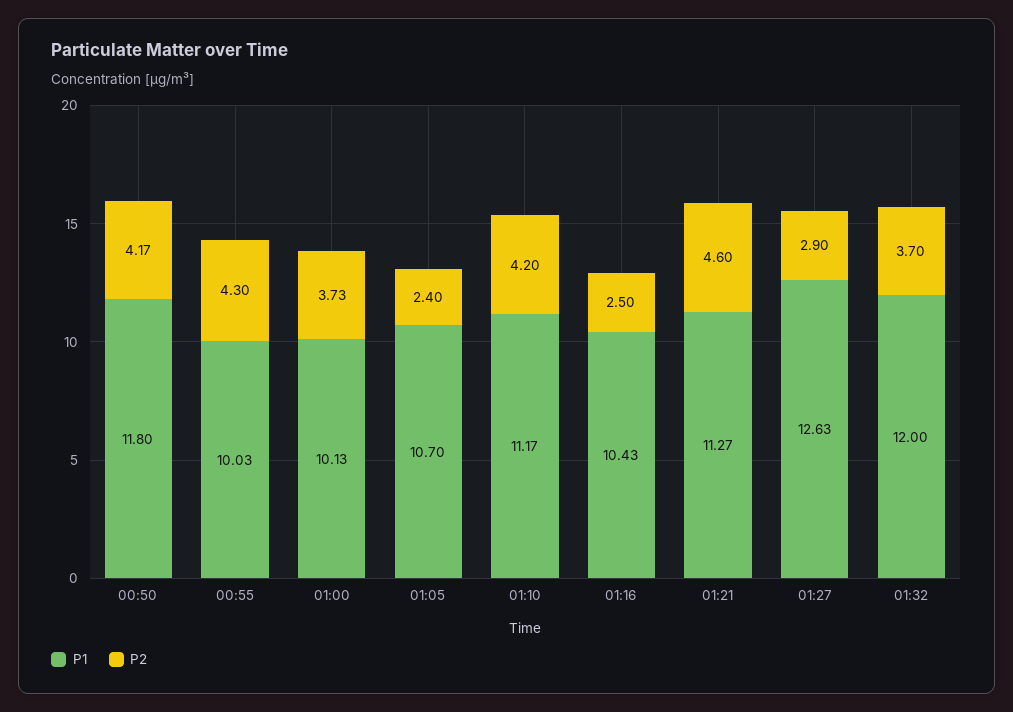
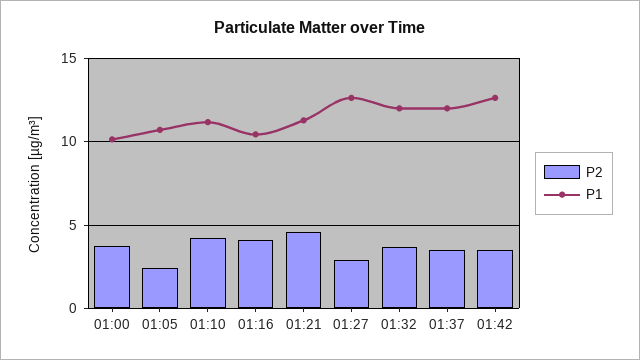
P1, 00:50: 11.8 -> none
P2, 00:50: 4.17 -> none
P1, 00:55: 10.03 -> none
P2, 00:55: 4.3 -> none
P2, 01:16: 2.5 -> 4
P2, 01:37: none -> 3.5
P1, 01:37: none -> 12
P2, 01:42: none -> 3.5
P1, 01:42: none -> 12.5

